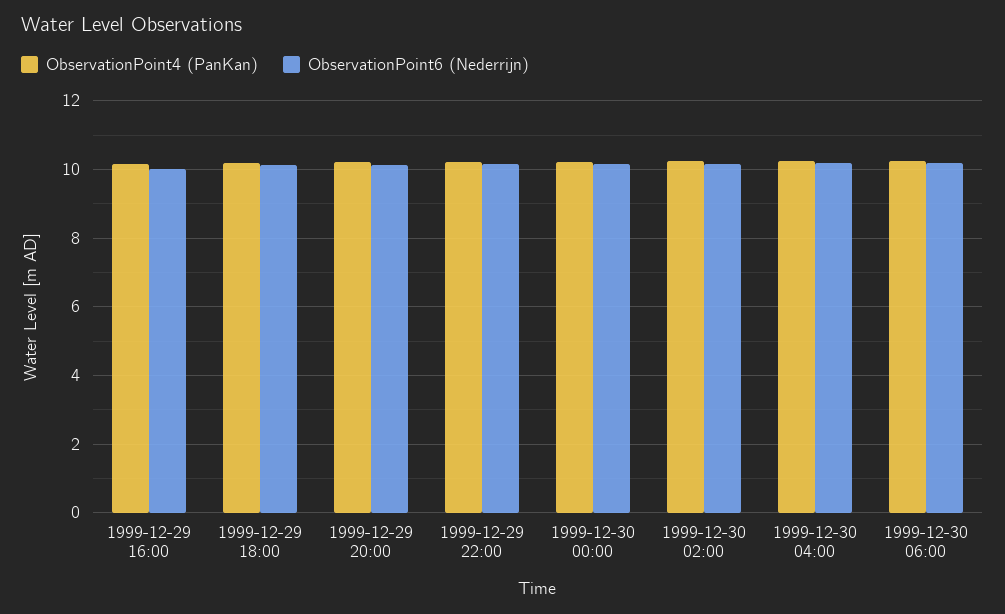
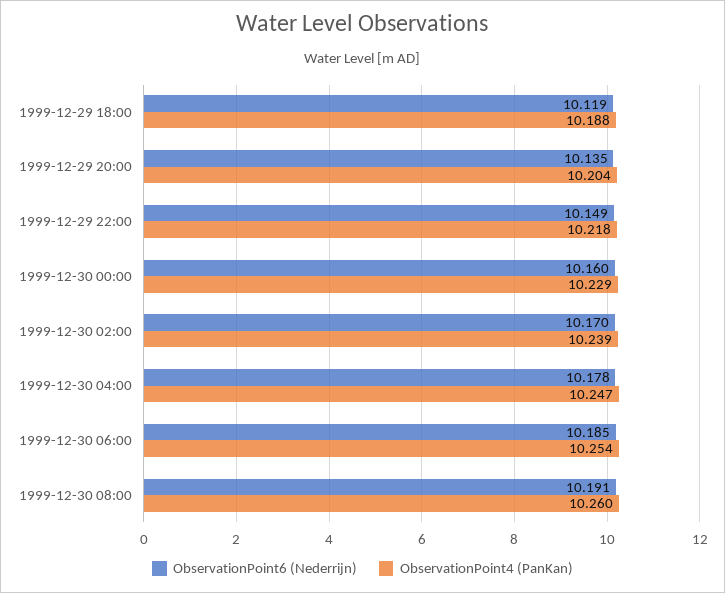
ObservationPoint4 (PanKan), 1999-12-29 16:00: 10.2 -> none
ObservationPoint6 (Nederrijn), 1999-12-29 16:00: 10 -> none
ObservationPoint6 (Nederrijn), 1999-12-30 08:00: none -> 10.191
ObservationPoint4 (PanKan), 1999-12-30 08:00: none -> 10.26

